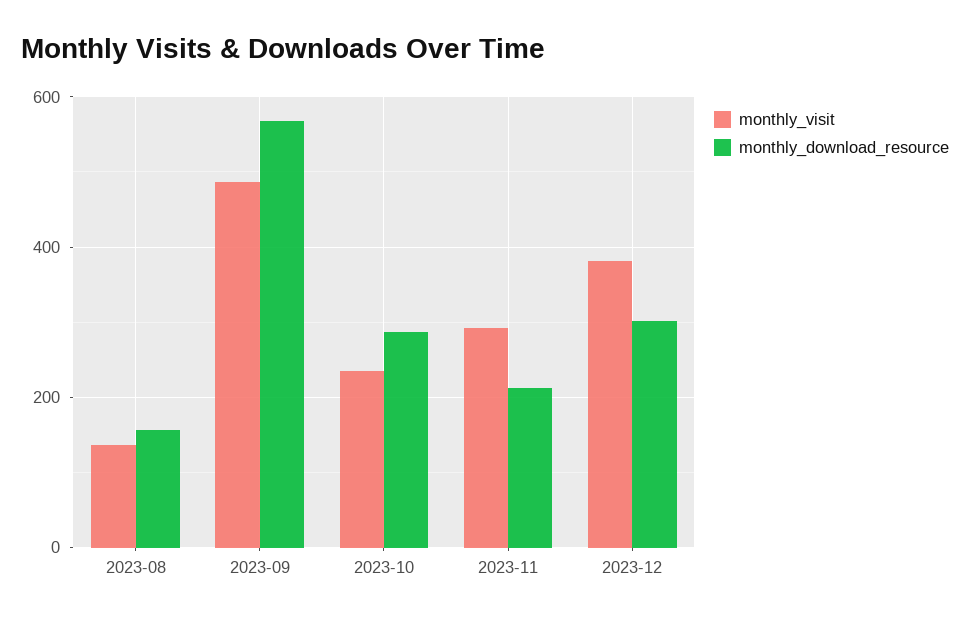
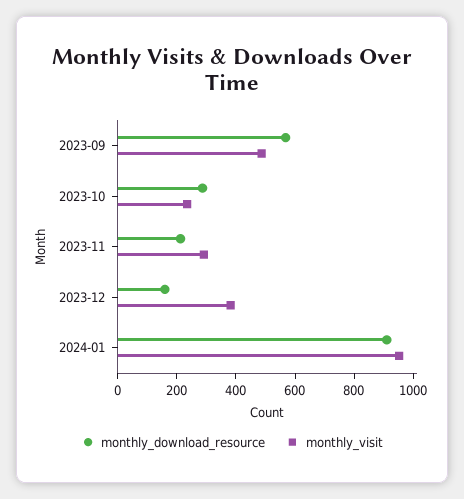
monthly_visit, 2023-08: 140 -> none
monthly_download_resource, 2023-08: 160 -> none
monthly_download_resource, 2023-12: 300 -> 150
monthly_download_resource, 2024-01: none -> 900
monthly_visit, 2024-01: none -> 950

